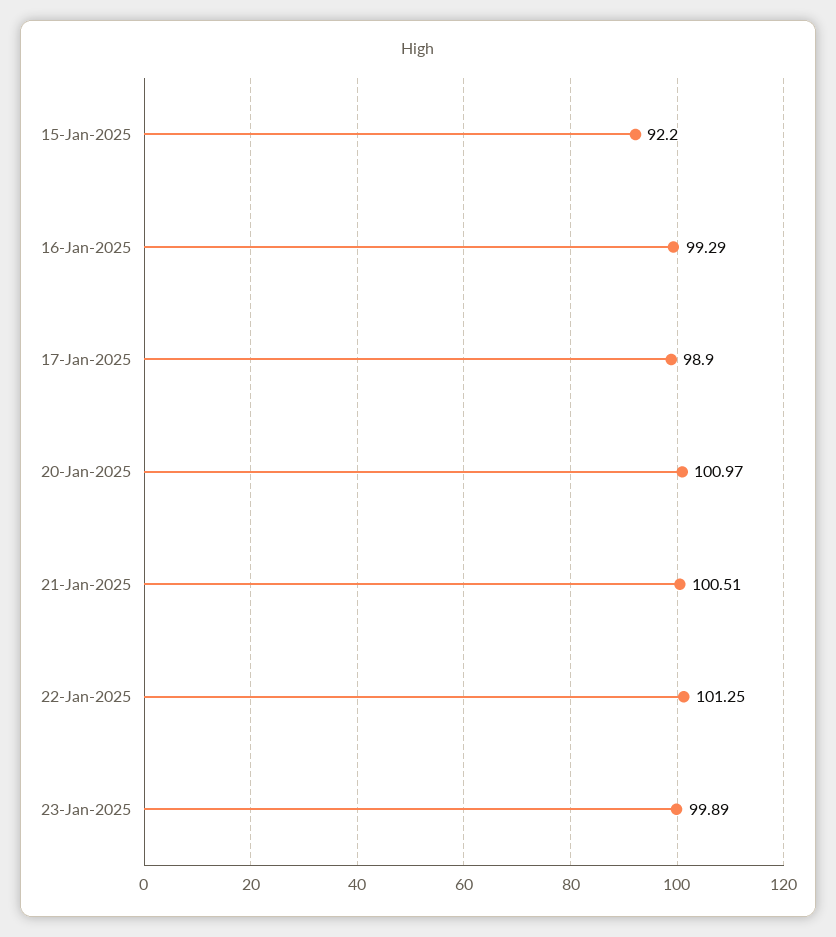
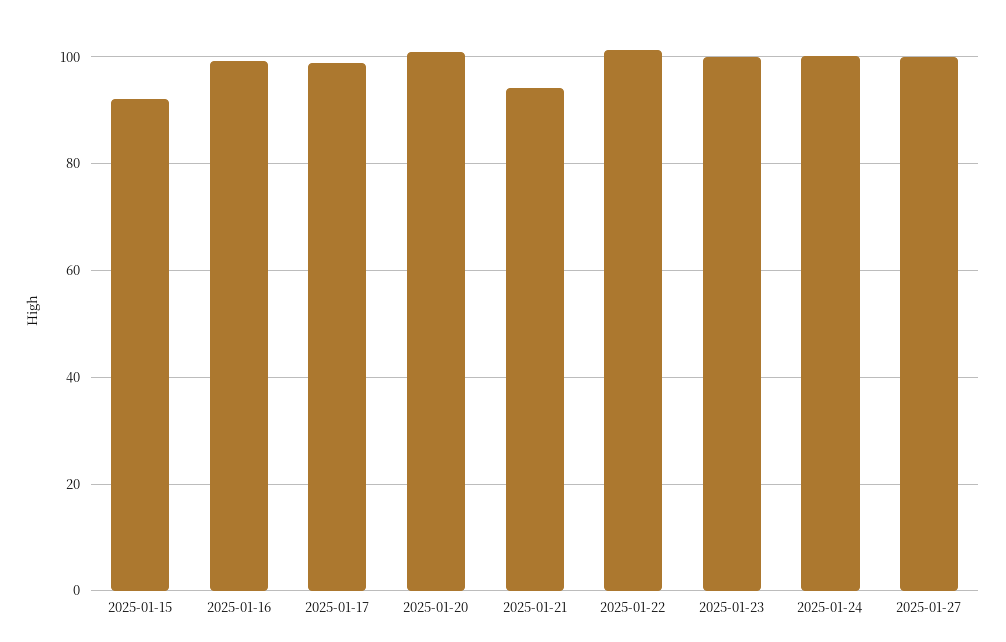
21-Jan-2025: 100.51 -> 94
2025-01-24: none -> 100
2025-01-27: none -> 100

